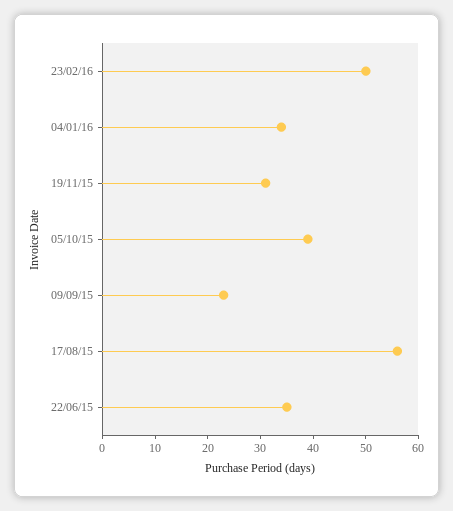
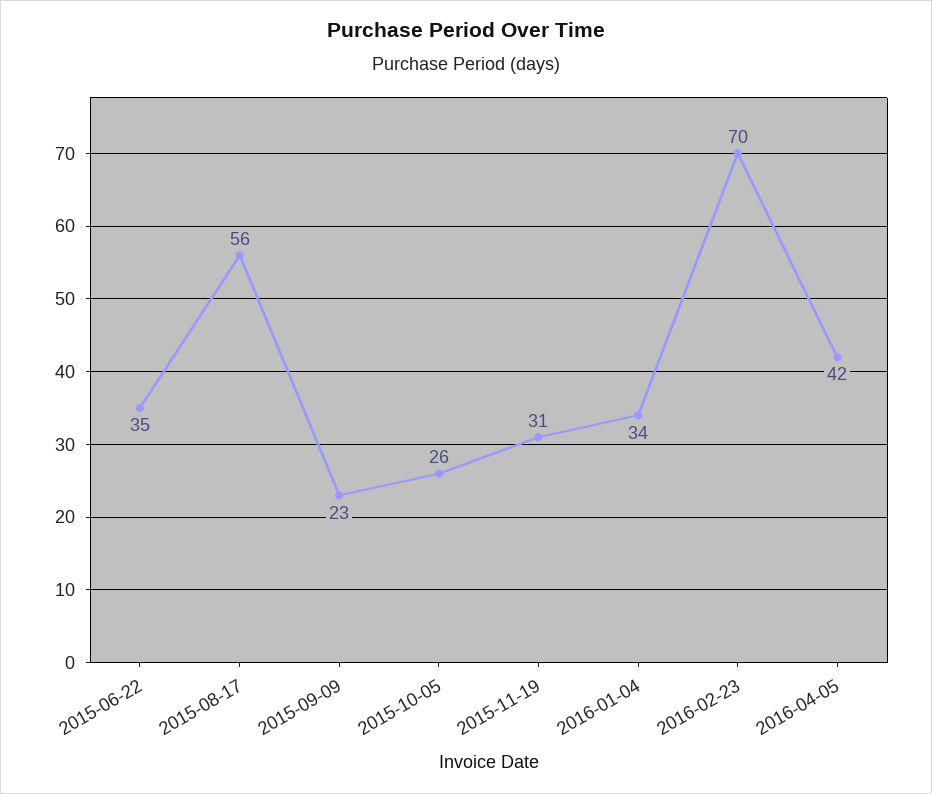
23/02/16: 50 -> 70
05/10/15: 40 -> 26
2016-04-05: none -> 42

